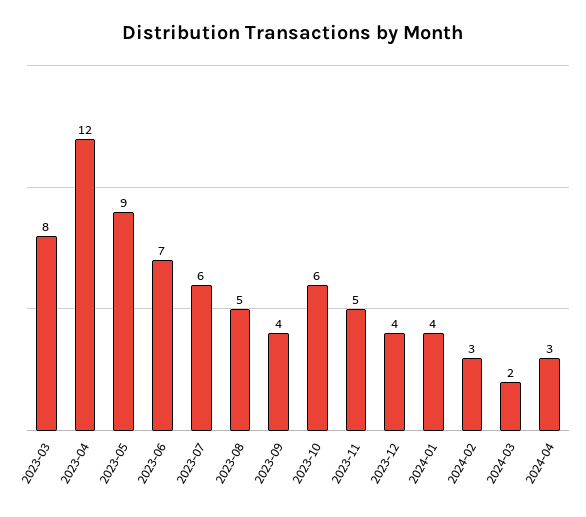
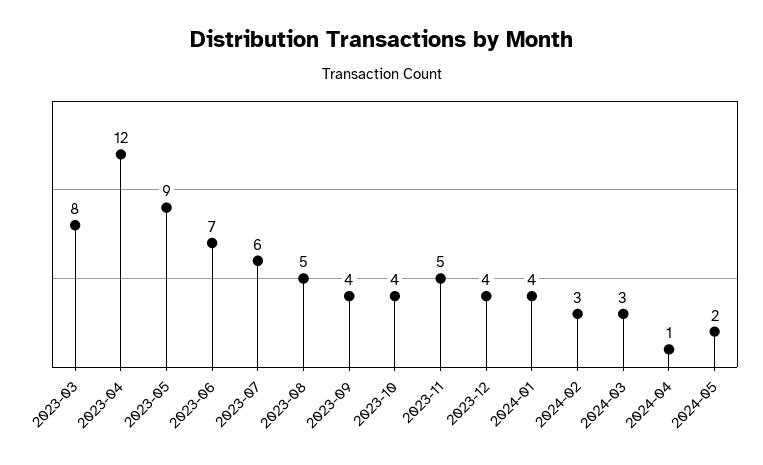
2023-10: 6 -> 4
2024-03: 2 -> 3
2024-04: 3 -> 1
2024-05: none -> 2

